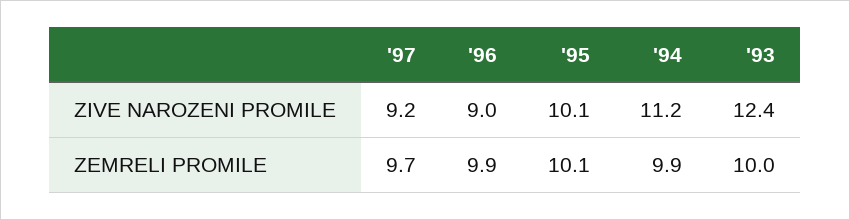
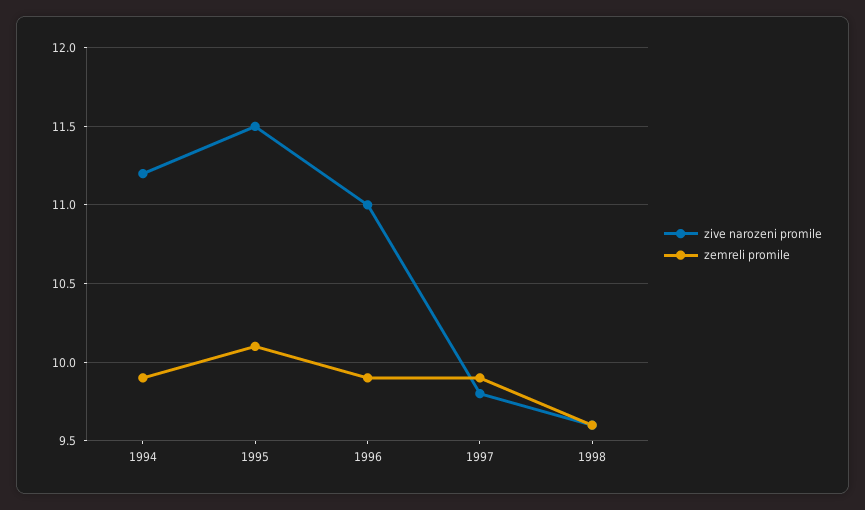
ZIVE NAROZENI PROMILE, '97: 9.2 -> 9.8
ZIVE NAROZENI PROMILE, '96: 9 -> 11
ZIVE NAROZENI PROMILE, '95: 10.1 -> 11.5
ZIVE NAROZENI PROMILE, '93: 12.4 -> none
ZEMRELI PROMILE, '97: 9.7 -> 9.9
ZEMRELI PROMILE, '93: 10 -> none
ZIVE NAROZENI PROMILE, 1998: none -> 9.6
ZEMRELI PROMILE, 1998: none -> 9.6

